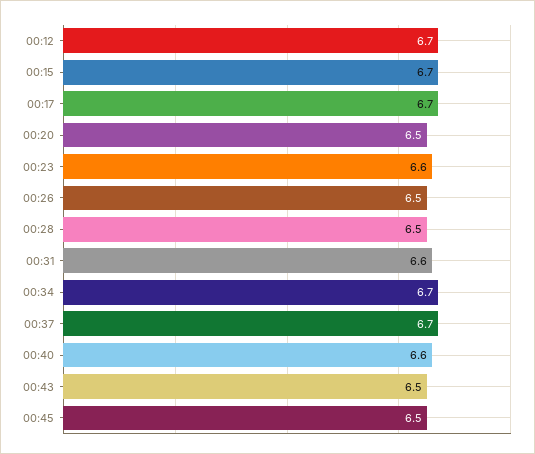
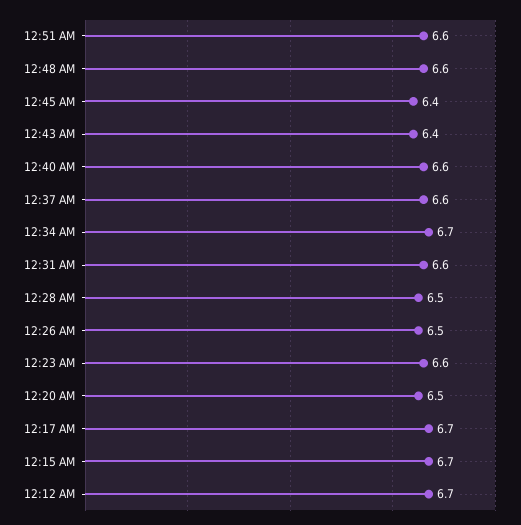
00:37: 6.7 -> 6.6
00:43: 6.5 -> 6.4
00:45: 6.5 -> 6.4
12:51 AM: none -> 6.6
12:48 AM: none -> 6.6

